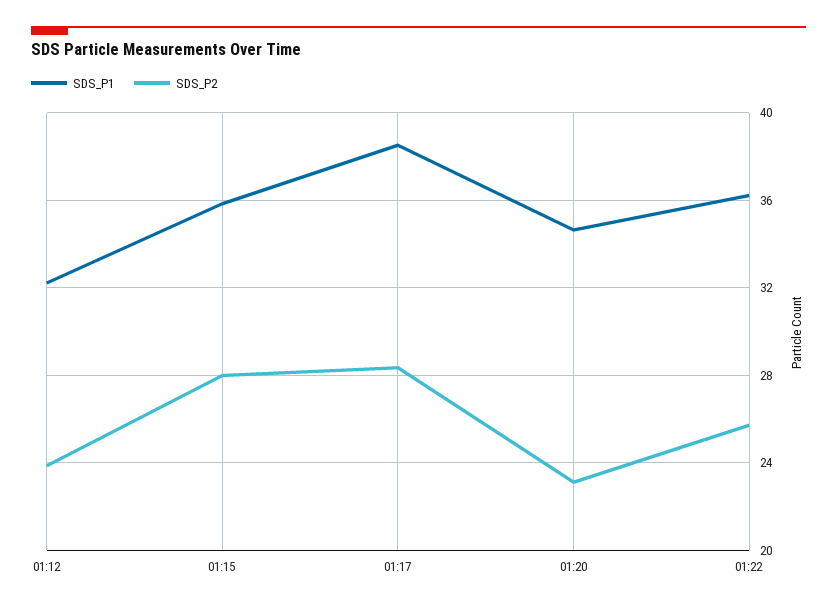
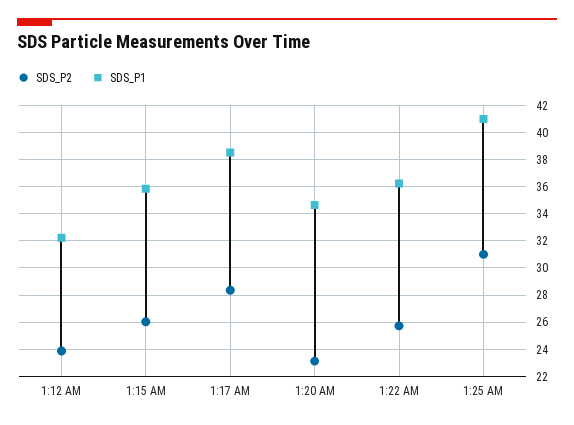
SDS_P2, 01:15: 28 -> 26
SDS_P2, 1:25 AM: none -> 31
SDS_P1, 1:25 AM: none -> 41

